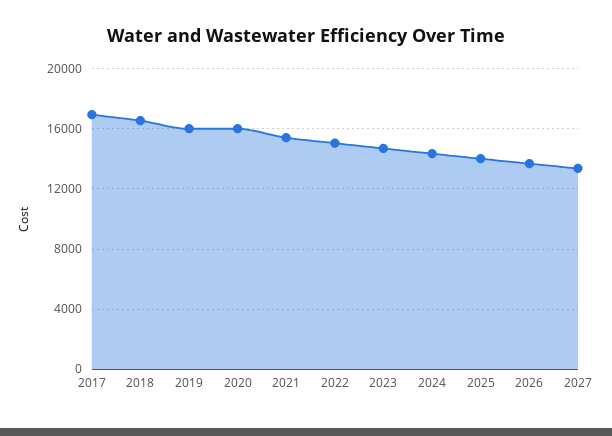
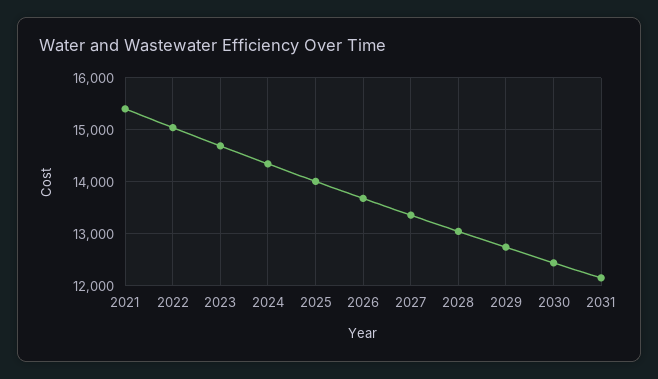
2017: 17000 -> none
2018: 16500 -> none
2019: 16000 -> none
2020: 16000 -> none
2028: none -> 13000
2029: none -> 12800
2030: none -> 12400
2031: none -> 12200

